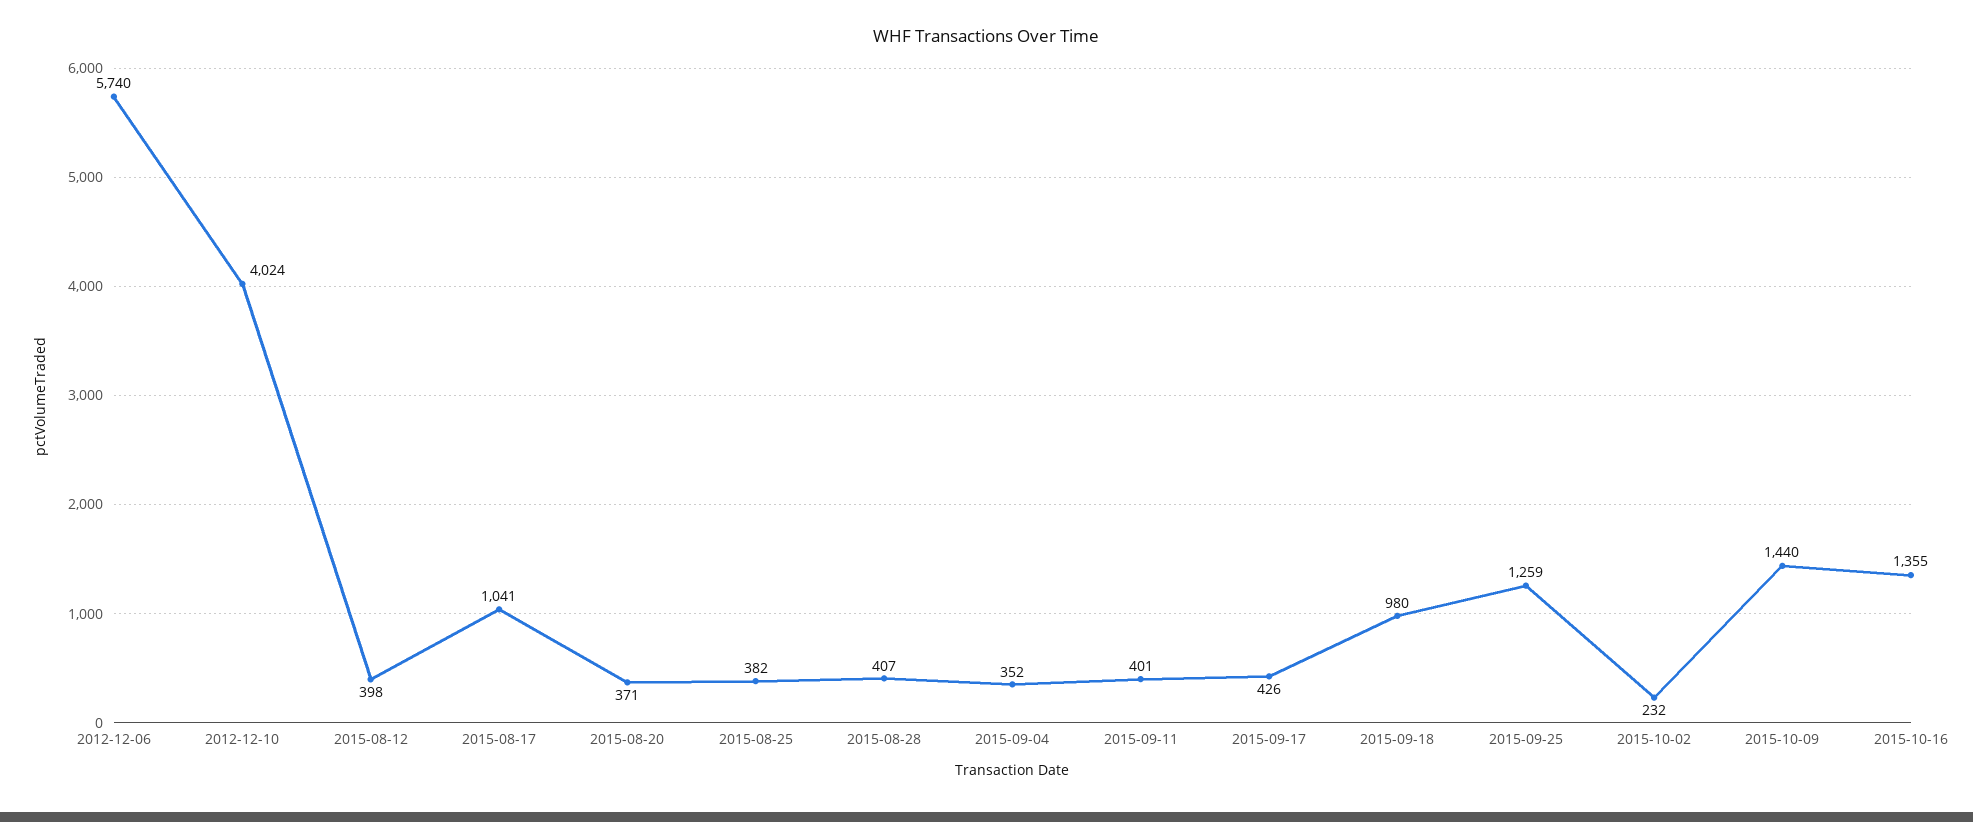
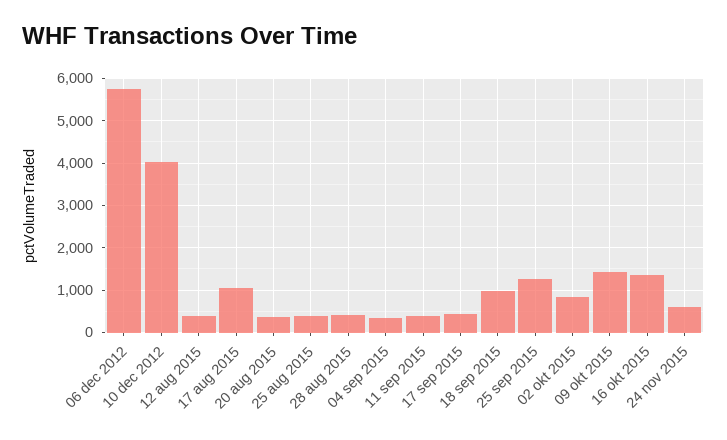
2015-10-02: 232 -> 800
24 nov 2015: none -> 600

